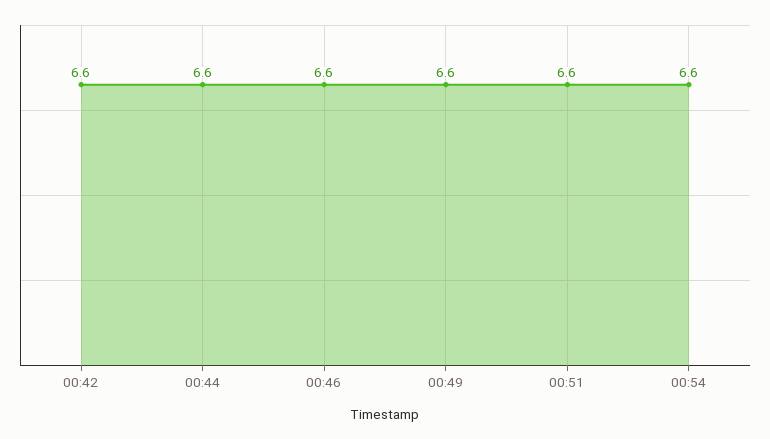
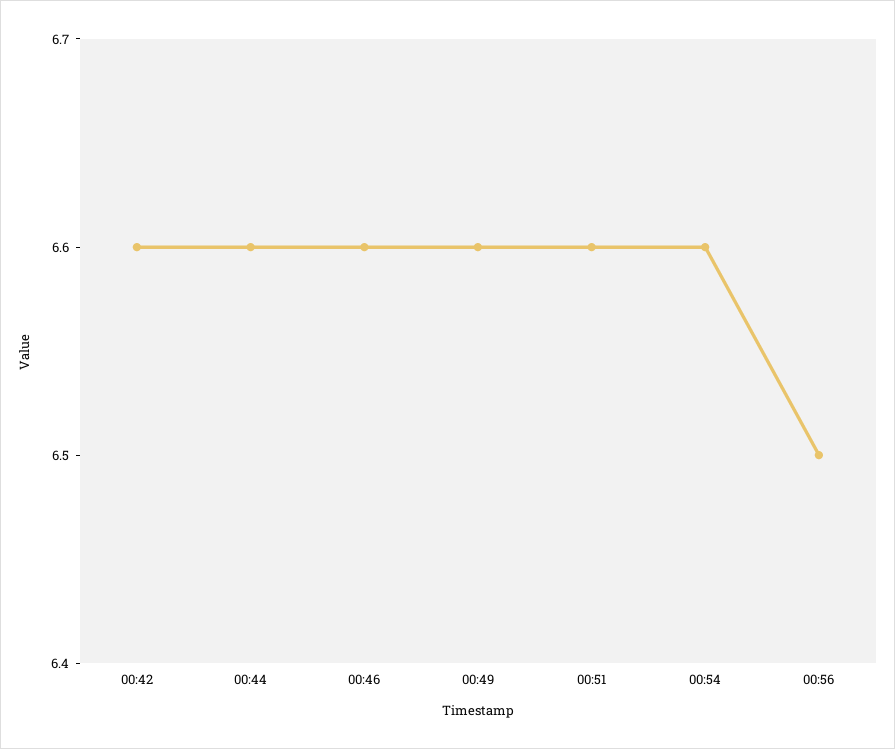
00:56: none -> 6.5

